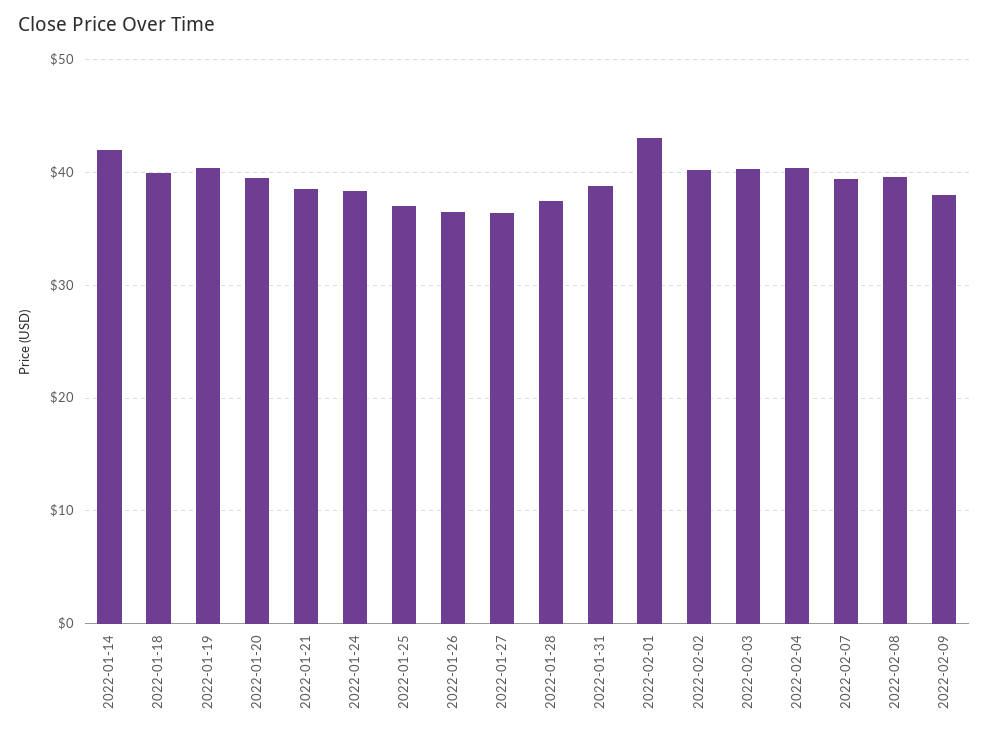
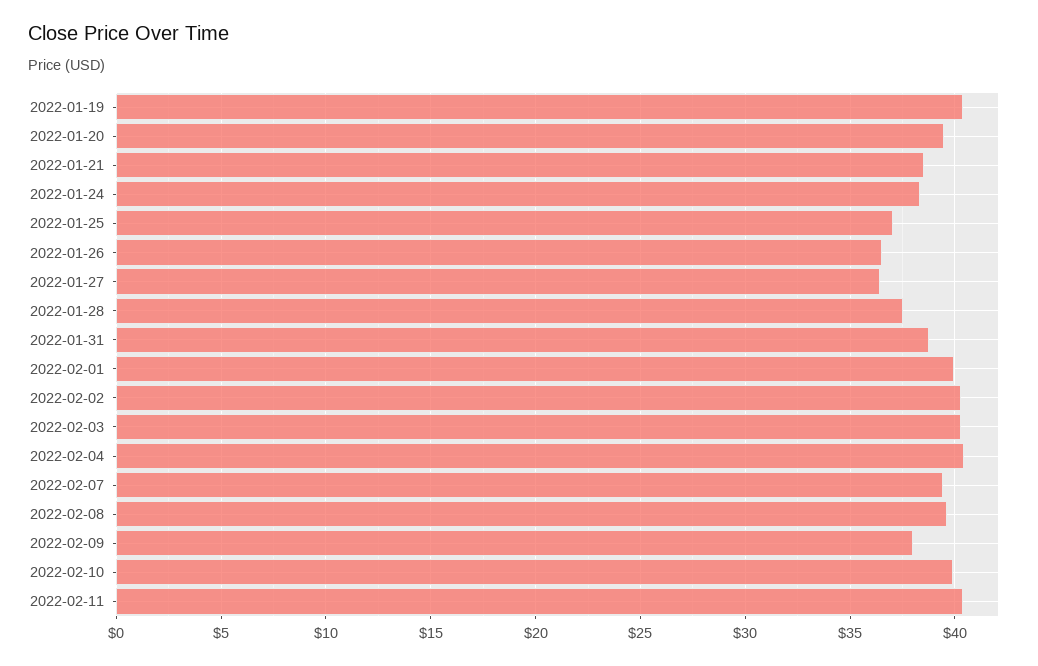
2022-01-14: 42 -> none
2022-01-18: 40 -> none
2022-02-01: 43 -> 40
2022-02-10: none -> 40
2022-02-11: none -> 40.5

